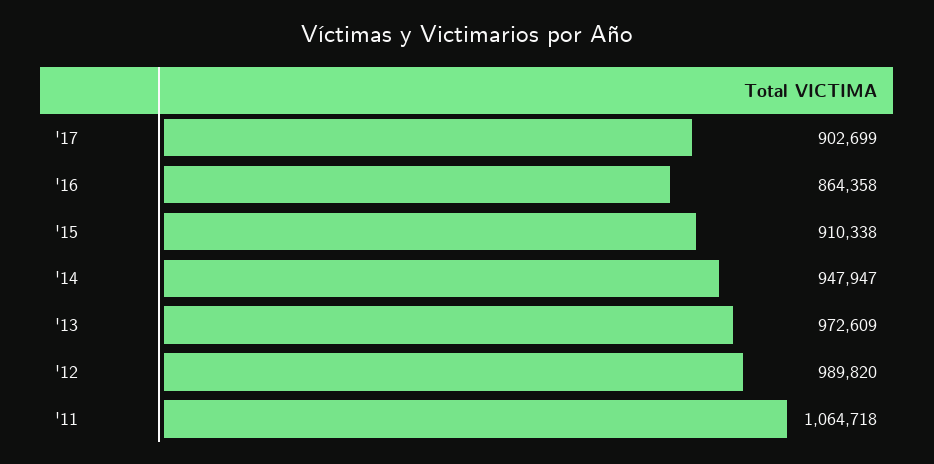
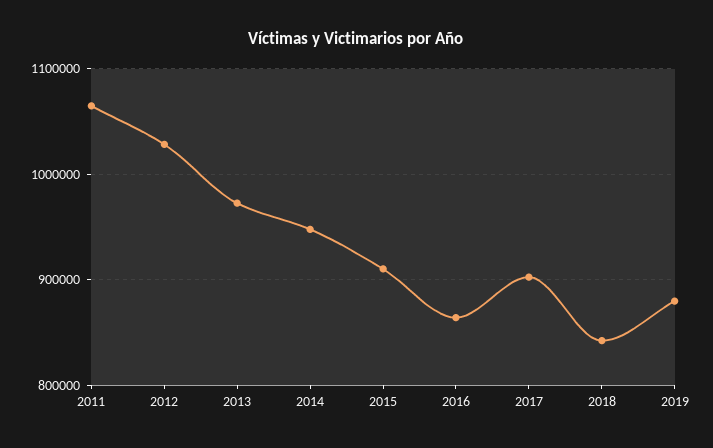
'12: 989820 -> 1030000
2018: none -> 840000
2019: none -> 880000

